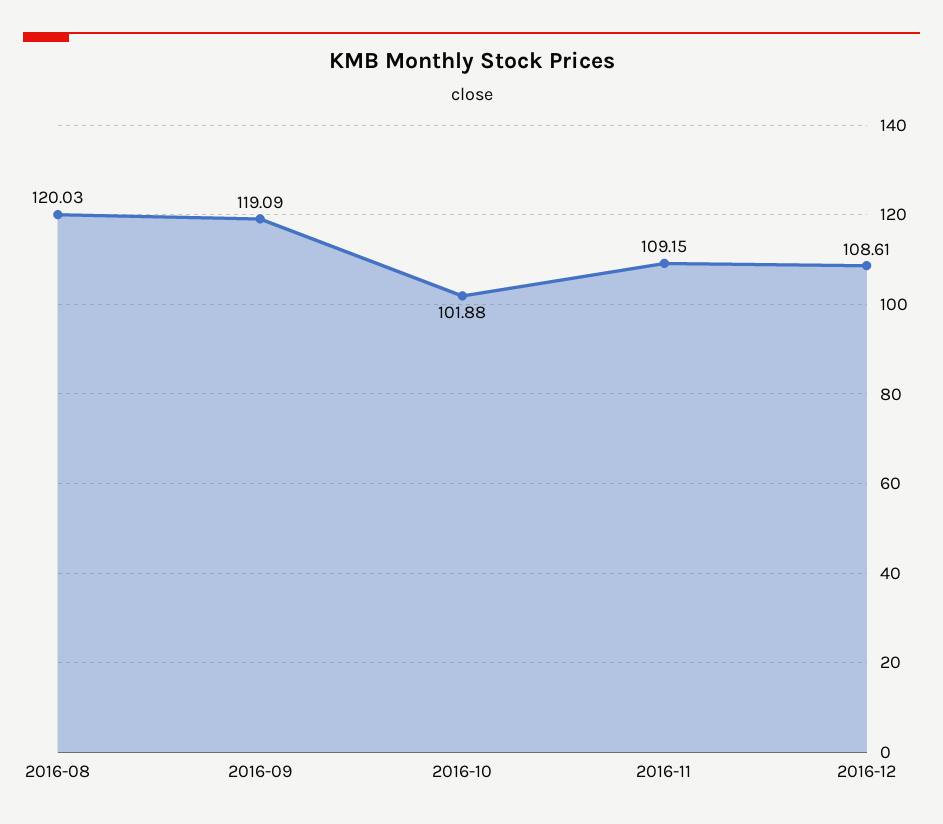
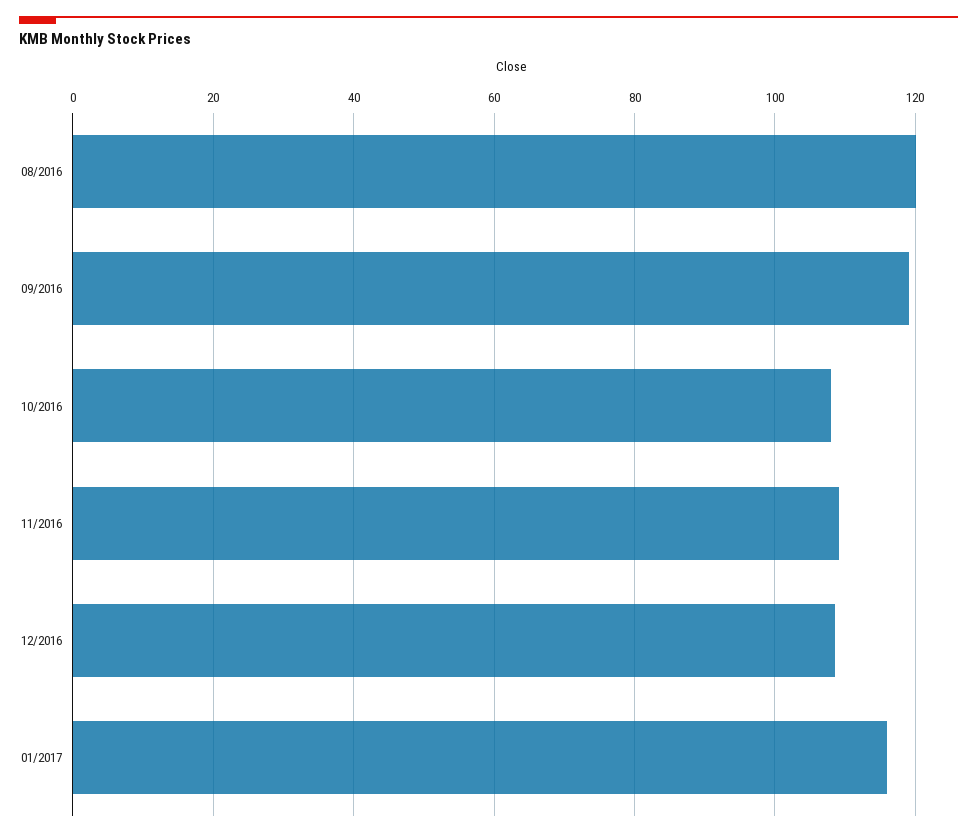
2016-10: 101.88 -> 108
01/2017: none -> 116

